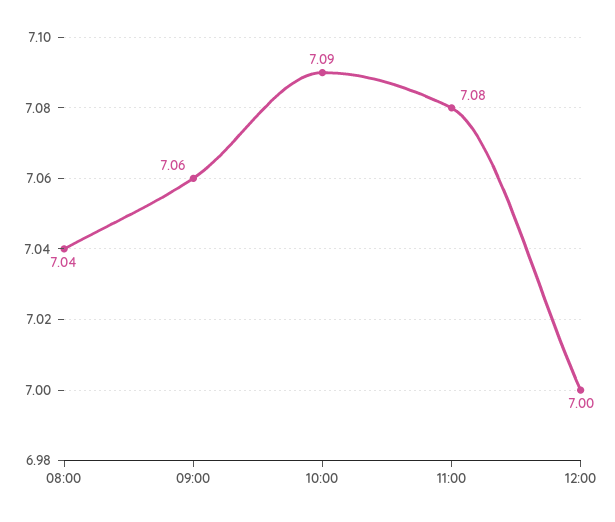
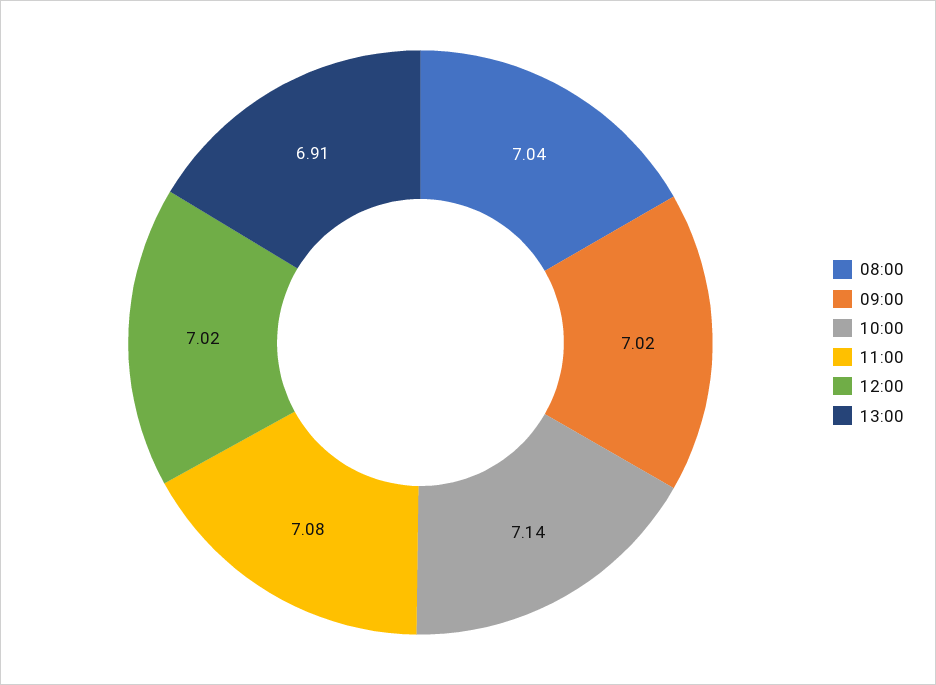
09:00: 7.06 -> 7.02
10:00: 7.09 -> 7.14
12:00: 7 -> 7.02
13:00: none -> 6.91

